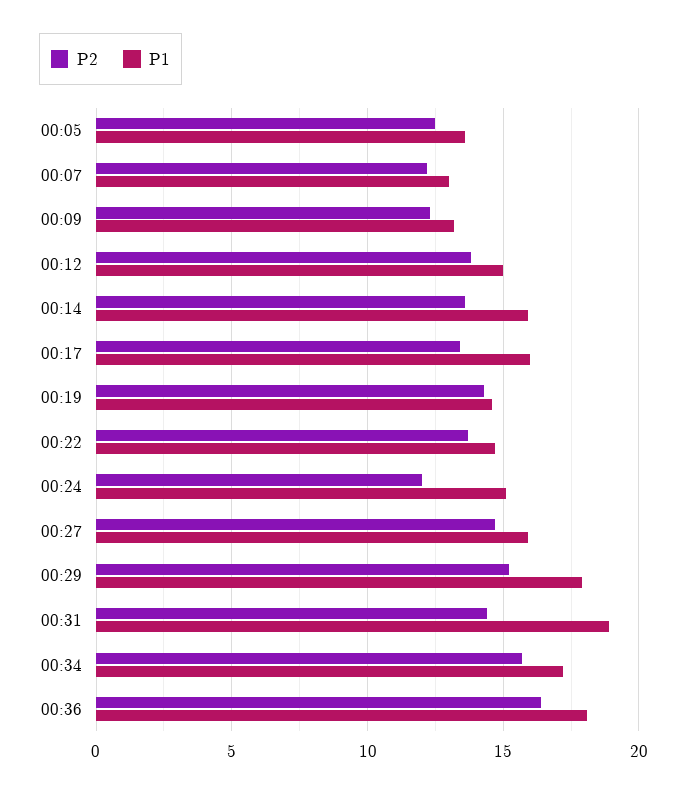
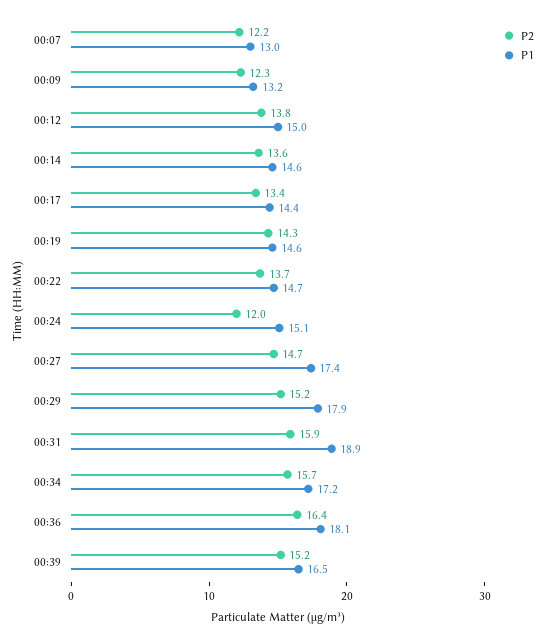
P2, 00:05: 12.5 -> none
P1, 00:05: 13.5 -> none
P1, 00:14: 16 -> 14.6
P1, 00:17: 16 -> 14.4
P1, 00:27: 16 -> 17.4
P2, 00:31: 14.5 -> 15.9
P2, 00:39: none -> 15.2
P1, 00:39: none -> 16.5

